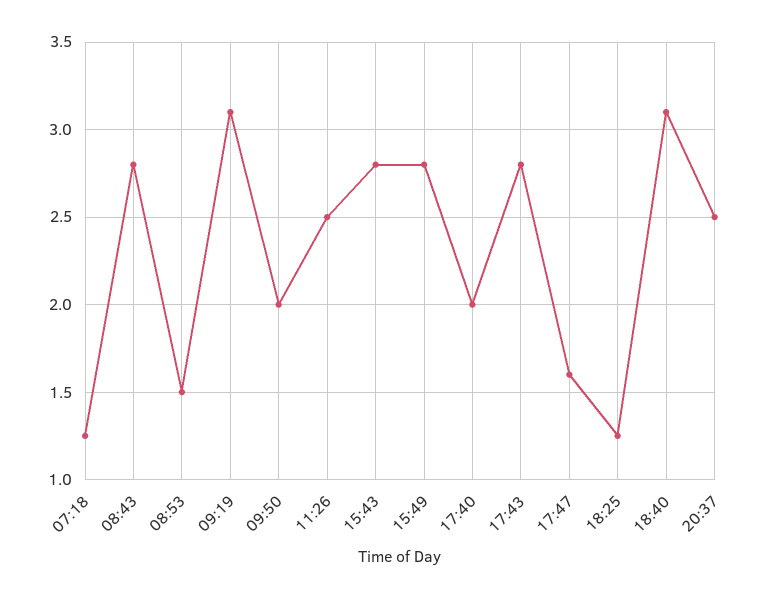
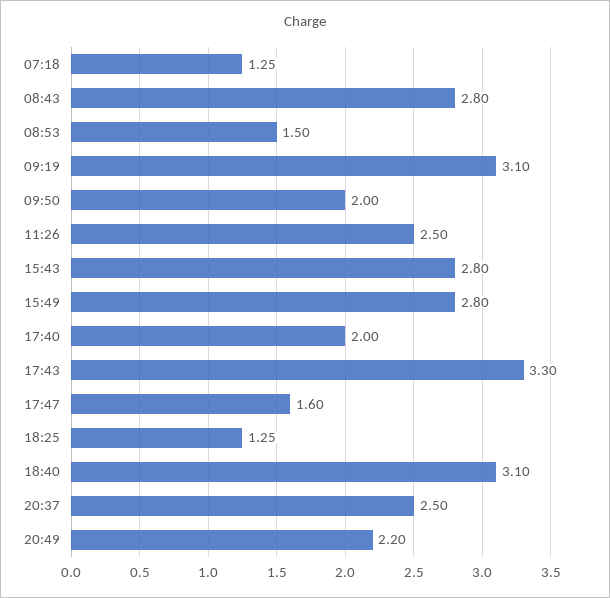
17:43: 2.8 -> 3.3
20:49: none -> 2.2

